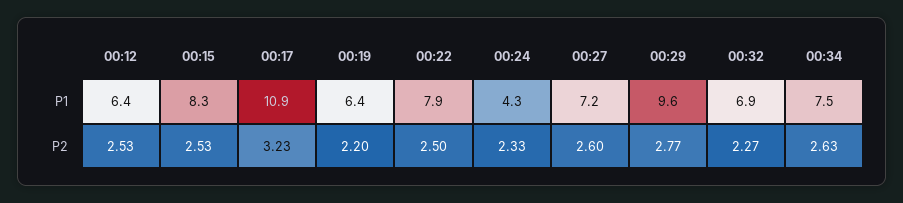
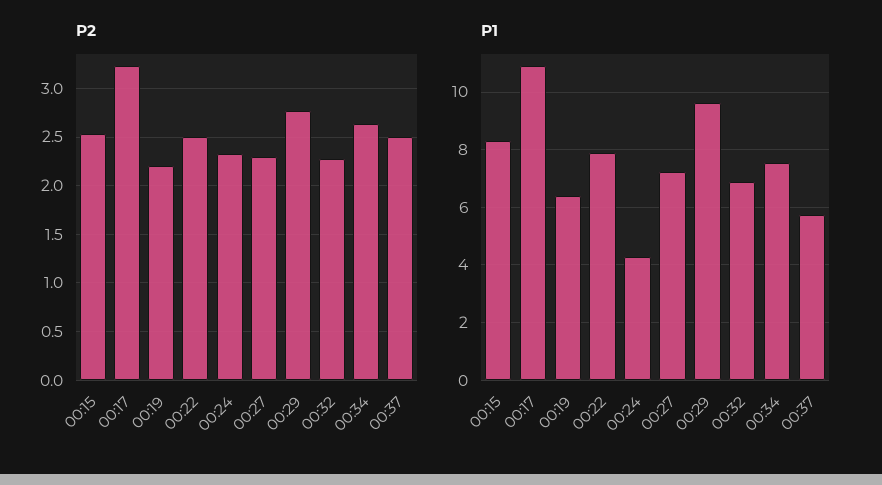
P1, 00:12: 6.4 -> none
P2, 00:12: 2.53 -> none
P2, 00:27: 2.6 -> 2.3
P2, 00:37: none -> 2.5
P1, 00:37: none -> 5.75

